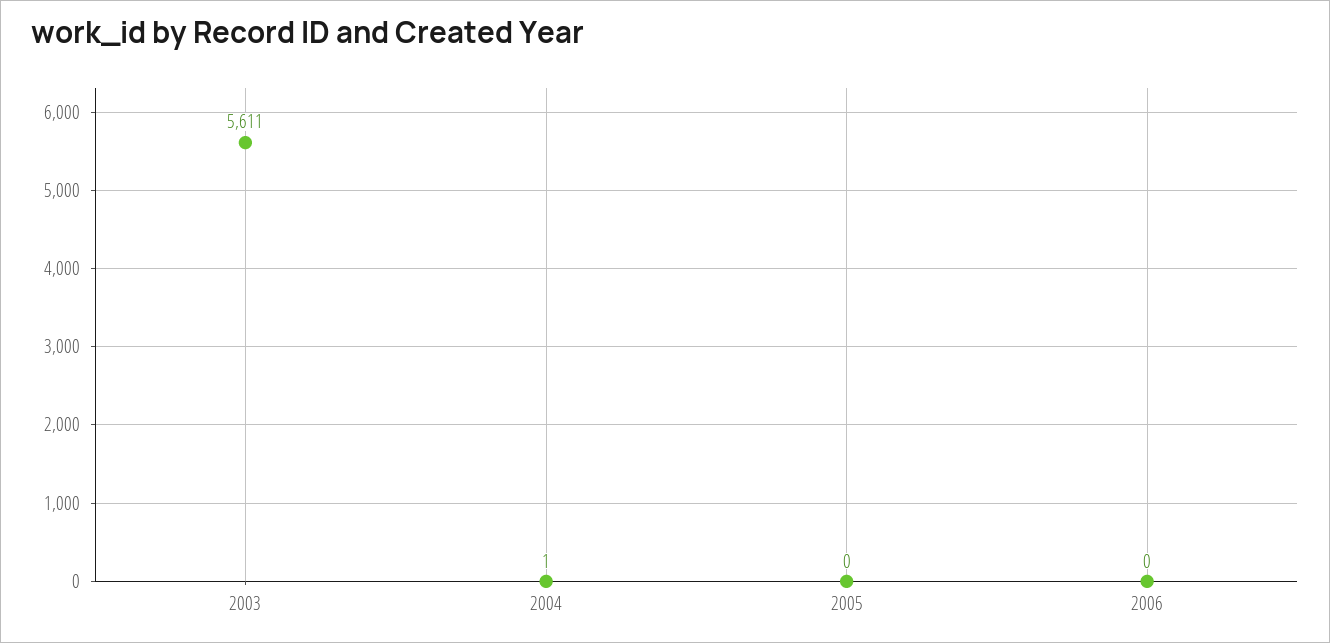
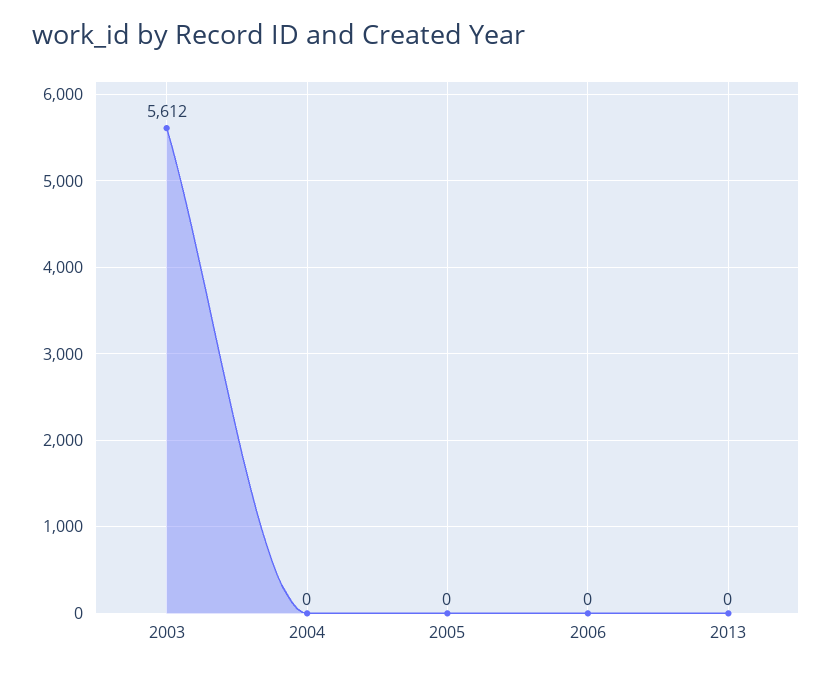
2003: 5611 -> 5612
2004: 1 -> 0
2013: none -> 0

